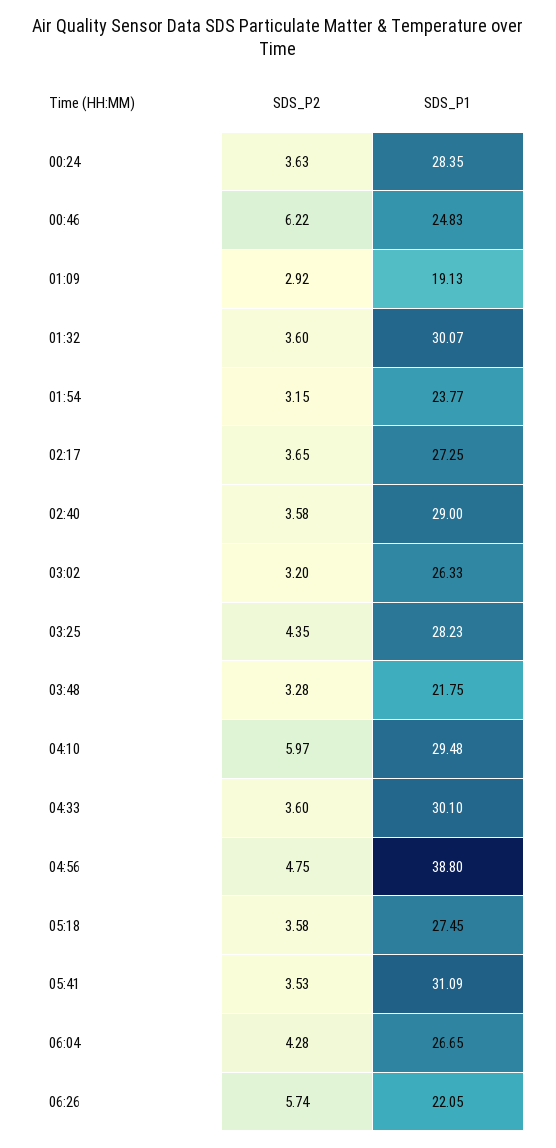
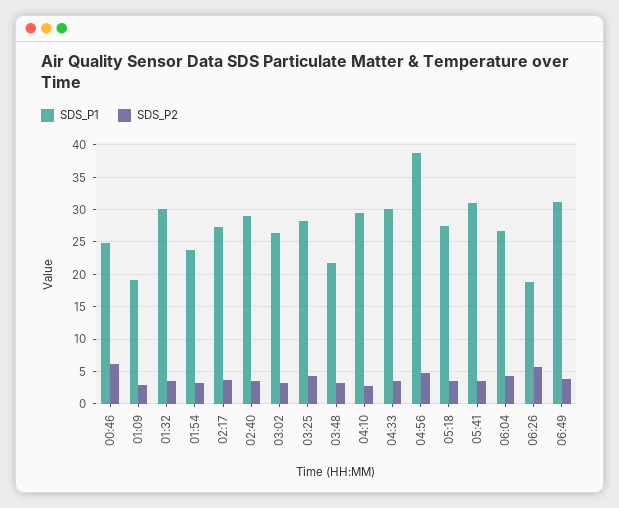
SDS_P2, 00:24: 3.63 -> none
SDS_P1, 00:24: 28.35 -> none
SDS_P2, 04:10: 5.97 -> 3
SDS_P1, 06:26: 22.05 -> 19
SDS_P1, 06:49: none -> 31
SDS_P2, 06:49: none -> 4

